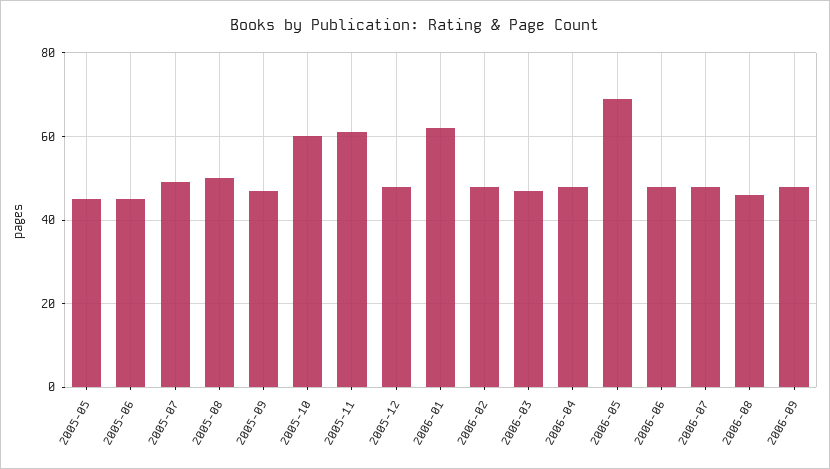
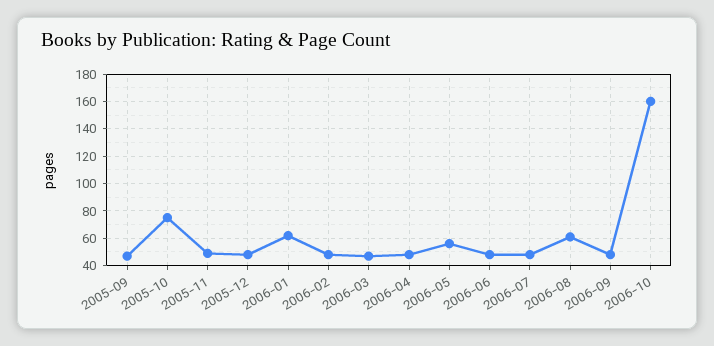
2005-05: 45 -> none
2005-06: 45 -> none
2005-07: 50 -> none
2005-08: 50 -> none
2005-10: 60 -> 75
2005-11: 60 -> 50
2006-05: 70 -> 55
2006-08: 45 -> 60
2006-10: none -> 160

